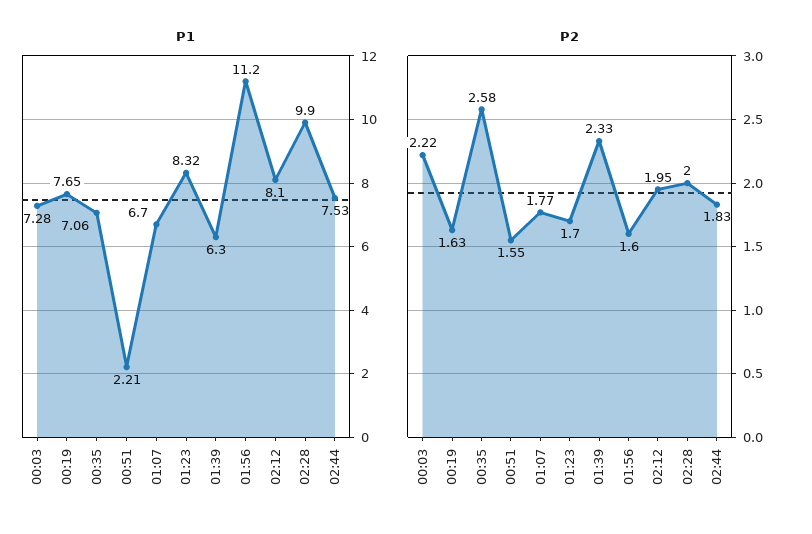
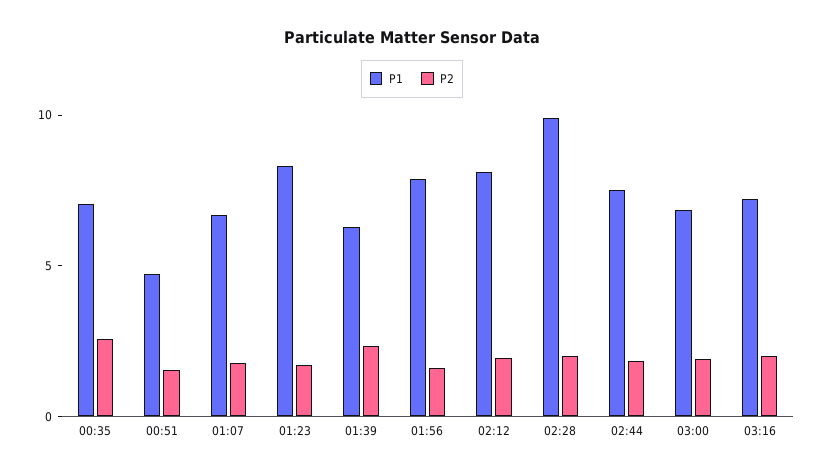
P1, 00:03: 7.28 -> none
P1, 00:19: 7.65 -> none
P1, 00:51: 2.21 -> 5
P1, 01:56: 11.2 -> 8
P2, 00:03: 2.22 -> none
P2, 00:19: 1.63 -> none
P1, 03:00: none -> 7
P2, 03:00: none -> 2
P1, 03:16: none -> 7
P2, 03:16: none -> 2

